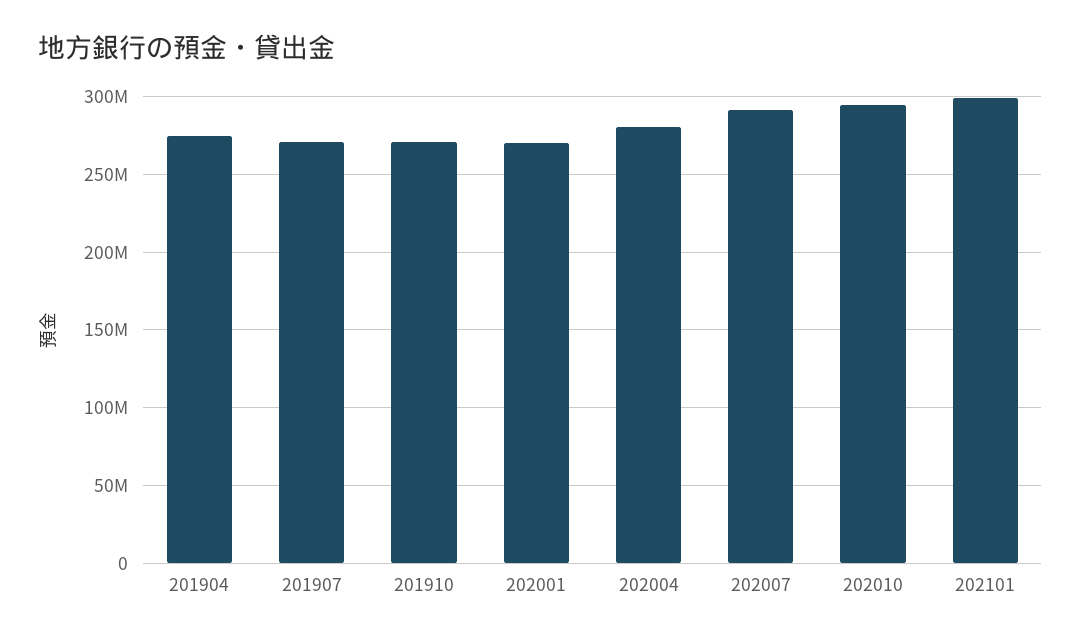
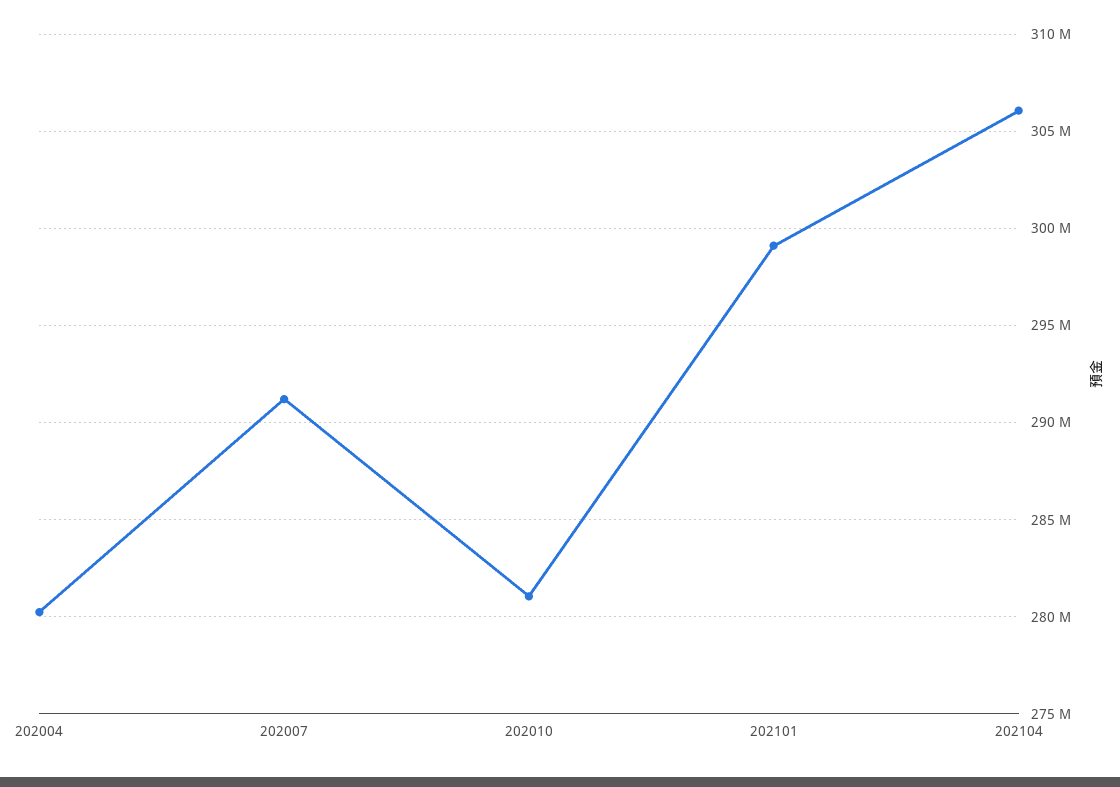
201904: 275000000 -> none
201907: 270000000 -> none
201910: 270000000 -> none
202001: 270000000 -> none
202010: 295000000 -> 281000000
202104: none -> 306000000

